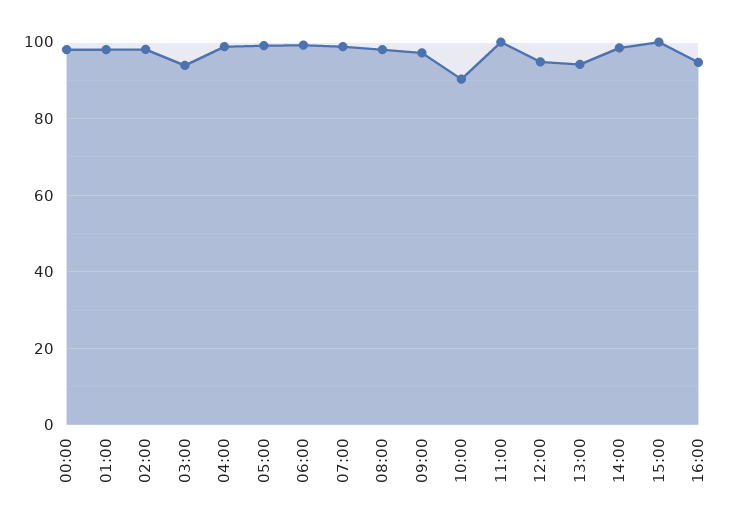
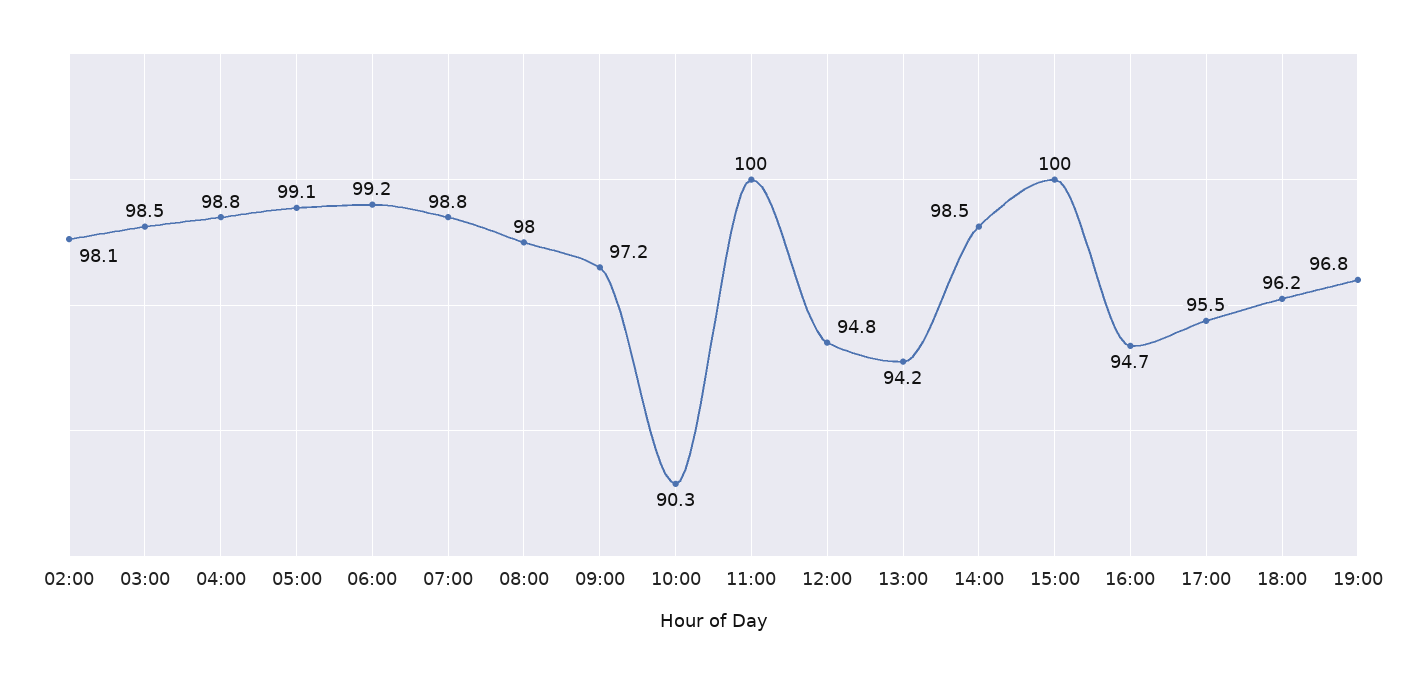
00:00: 98 -> none
01:00: 98 -> none
03:00: 94 -> 98.5
17:00: none -> 95.5
18:00: none -> 96.2
19:00: none -> 96.8

